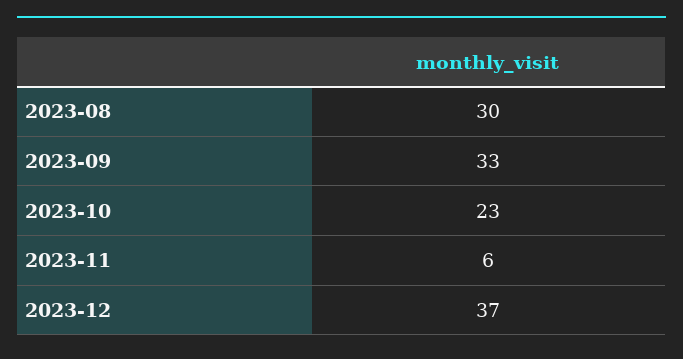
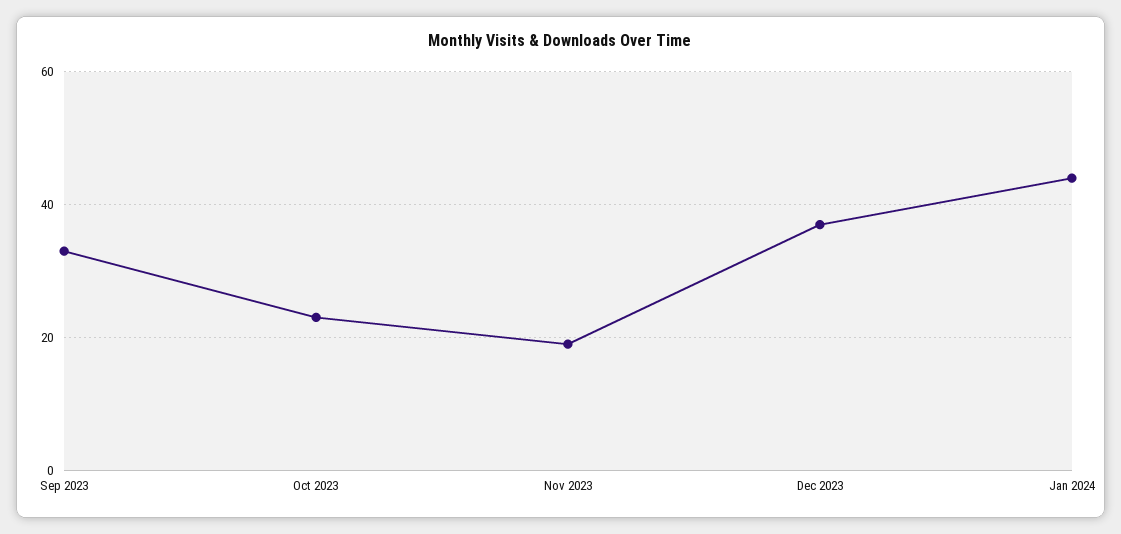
2023-08: 30 -> none
2023-11: 6 -> 20
Jan 2024: none -> 45

